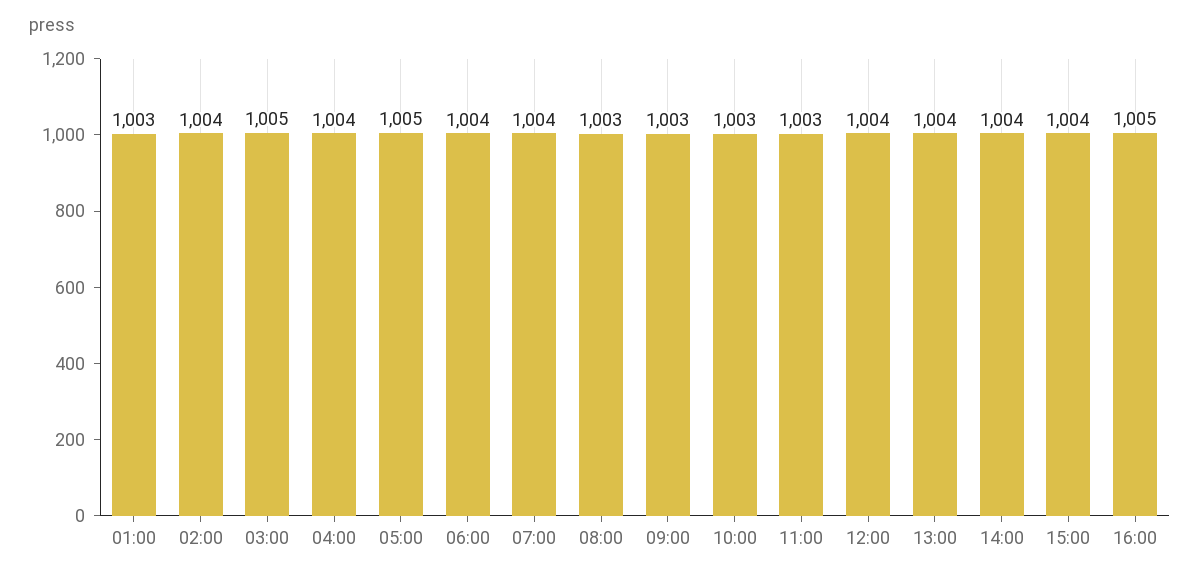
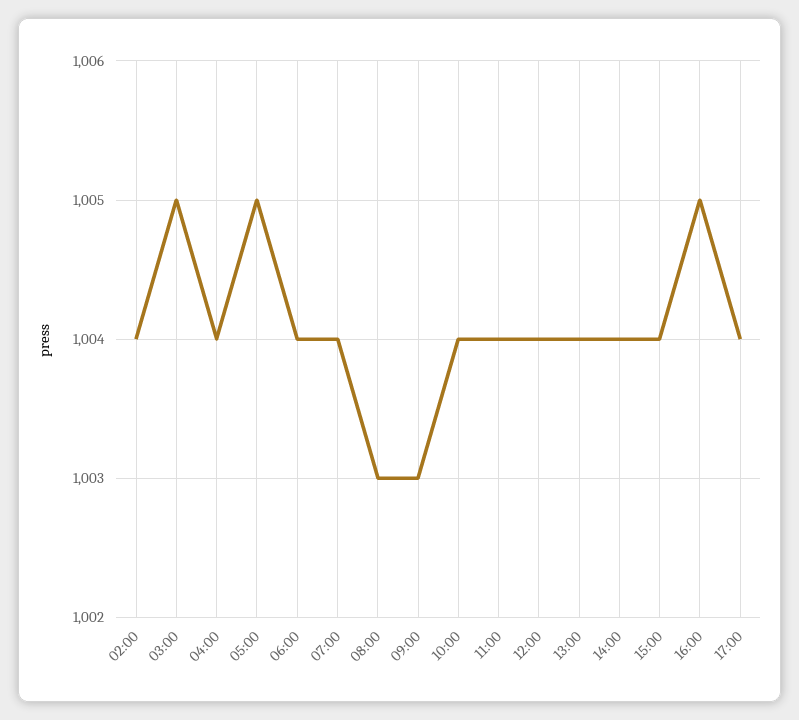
01:00: 1003 -> none
10:00: 1003 -> 1004
11:00: 1003 -> 1004
17:00: none -> 1004

